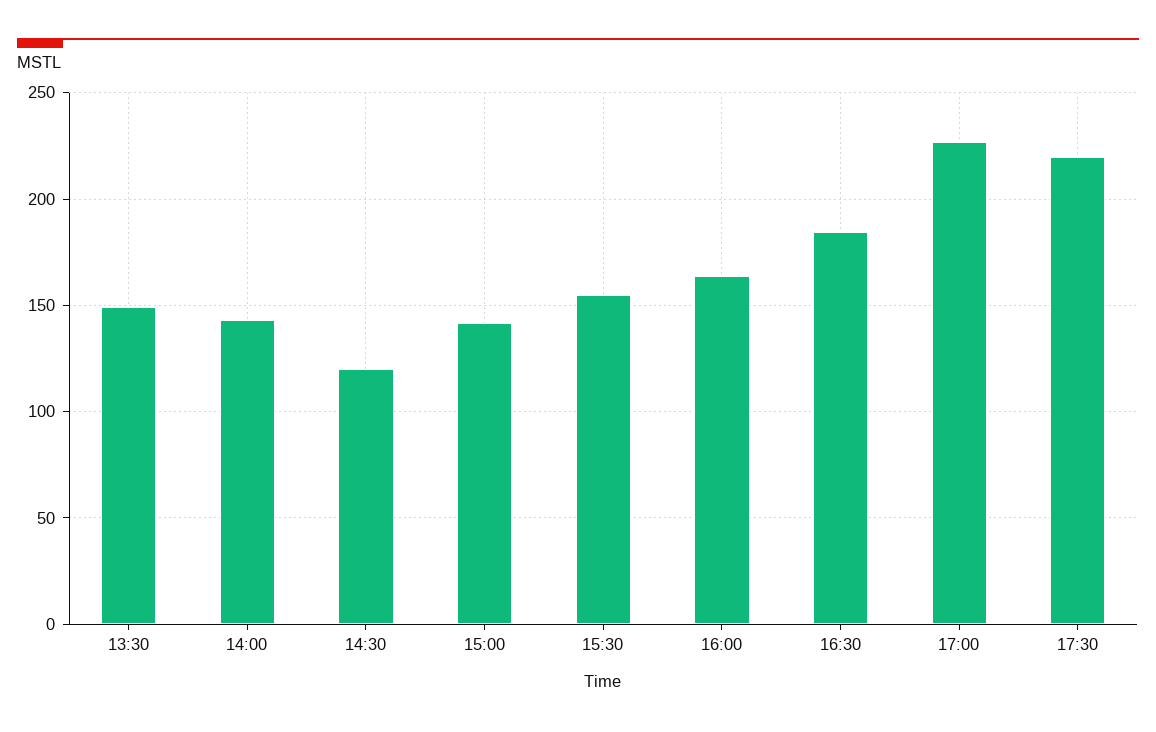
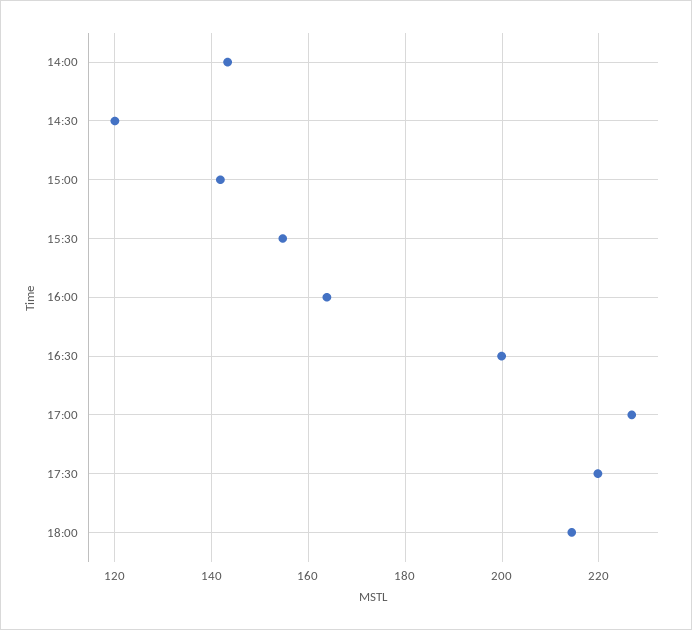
13:30: 150 -> none
16:30: 185 -> 200
18:00: none -> 214

